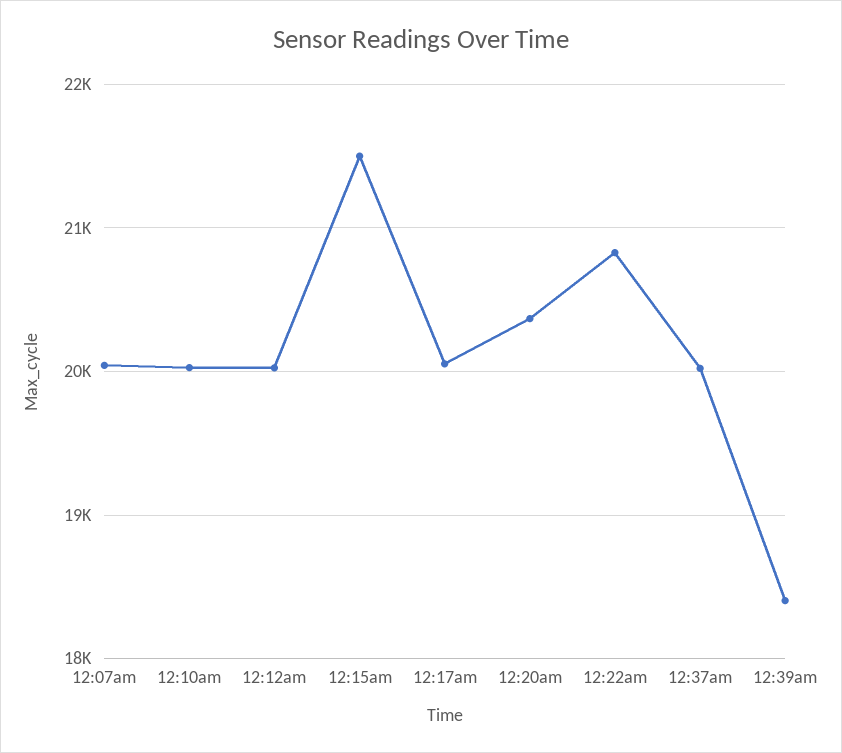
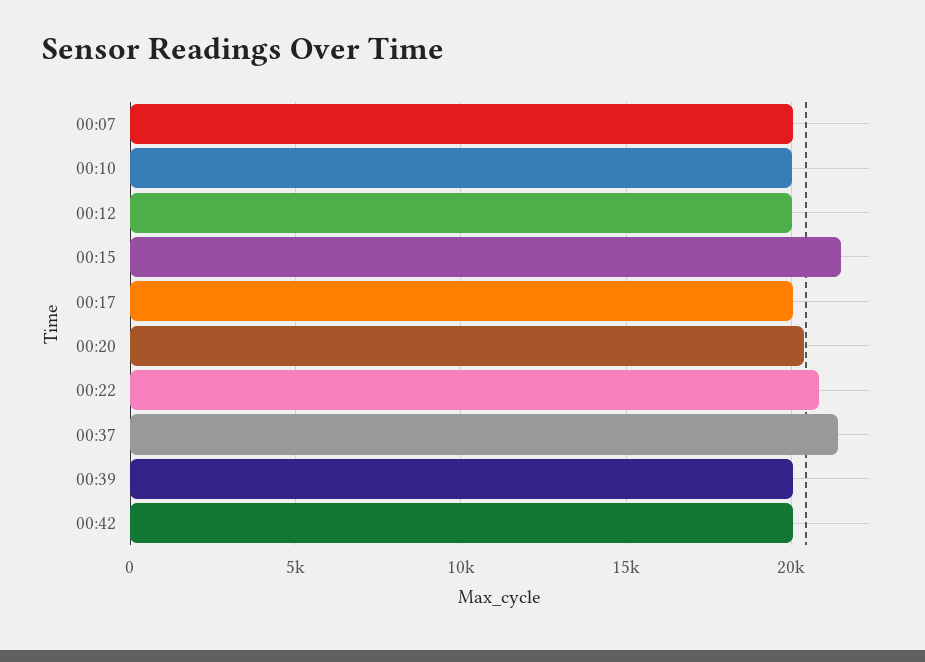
12:37am: 20000 -> 21500
12:39am: 18400 -> 20000
00:42: none -> 20000

